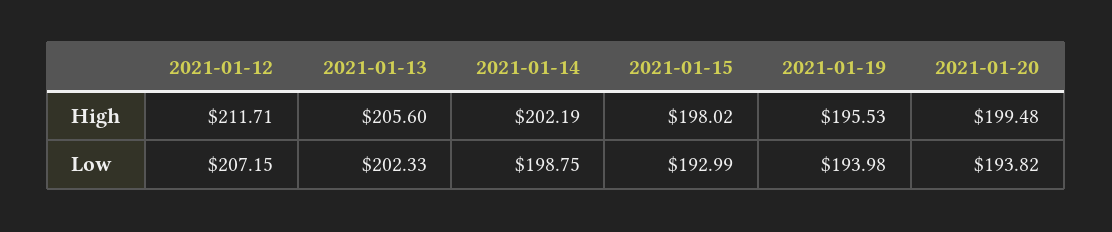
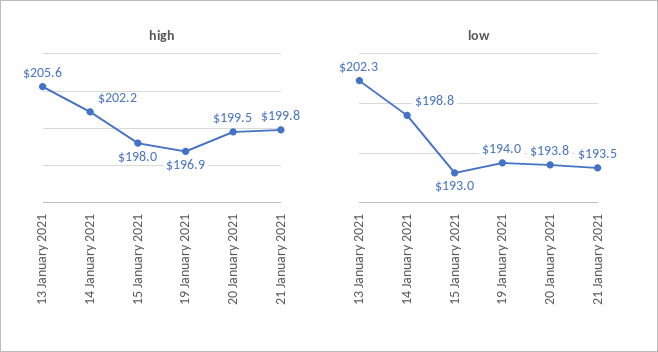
High, 2021-01-12: 211.71 -> none
High, 2021-01-19: 195.53 -> 196.9
Low, 2021-01-12: 207.15 -> none
High, 21 January 2021: none -> 199.8
Low, 21 January 2021: none -> 193.5

